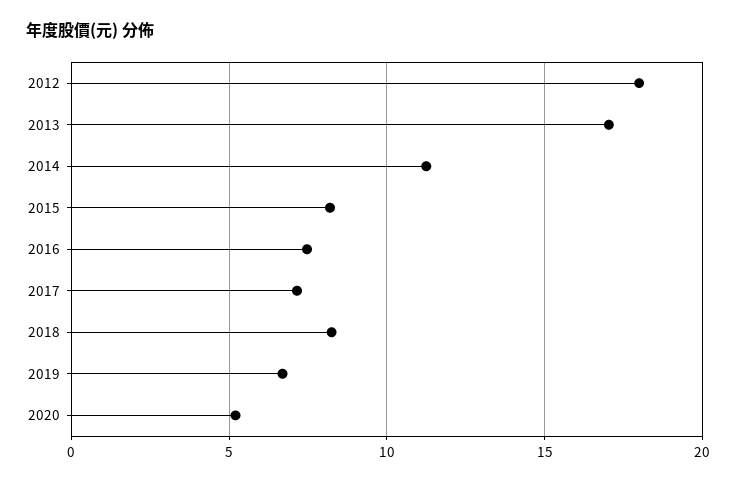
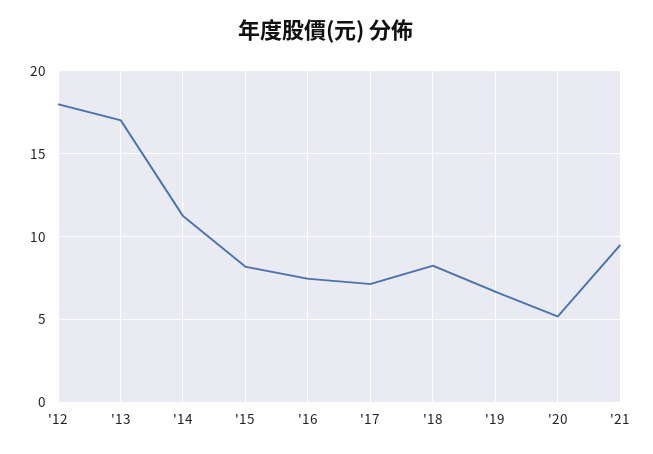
'21: none -> 9.5

